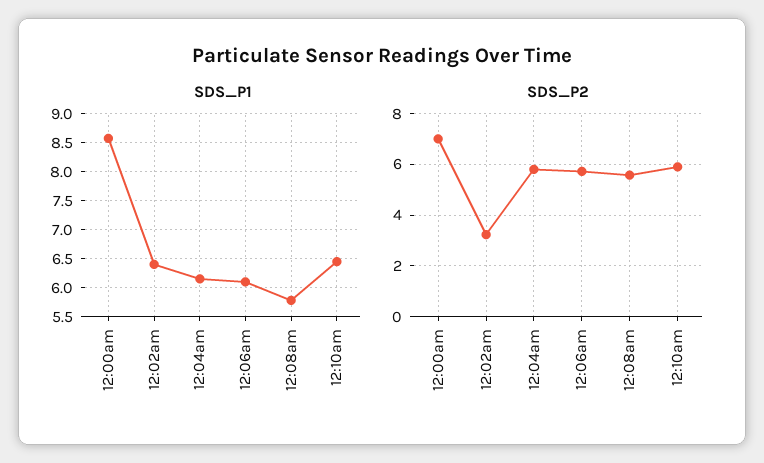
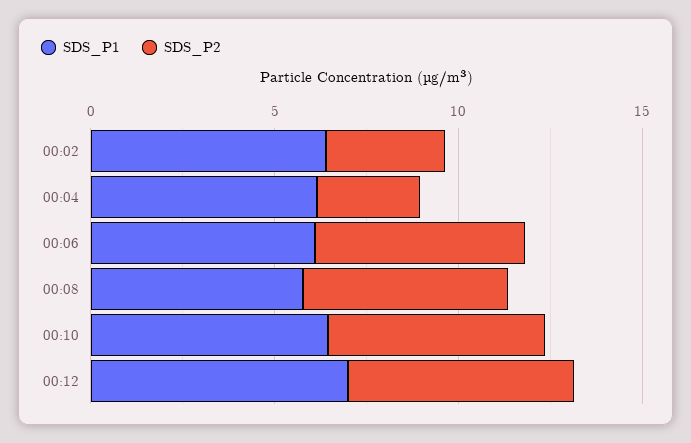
SDS_P1, 12:00am: 8.5 -> none
SDS_P2, 12:00am: 7 -> none
SDS_P2, 12:04am: 5.75 -> 3
SDS_P1, 00:12: none -> 7
SDS_P2, 00:12: none -> 6

